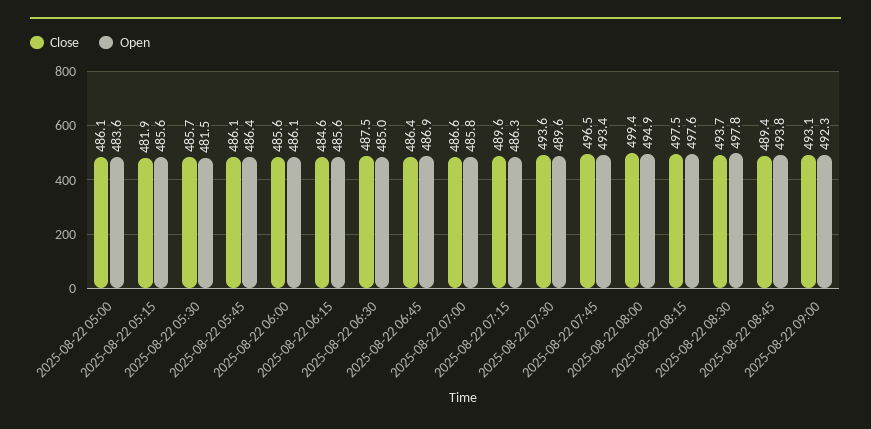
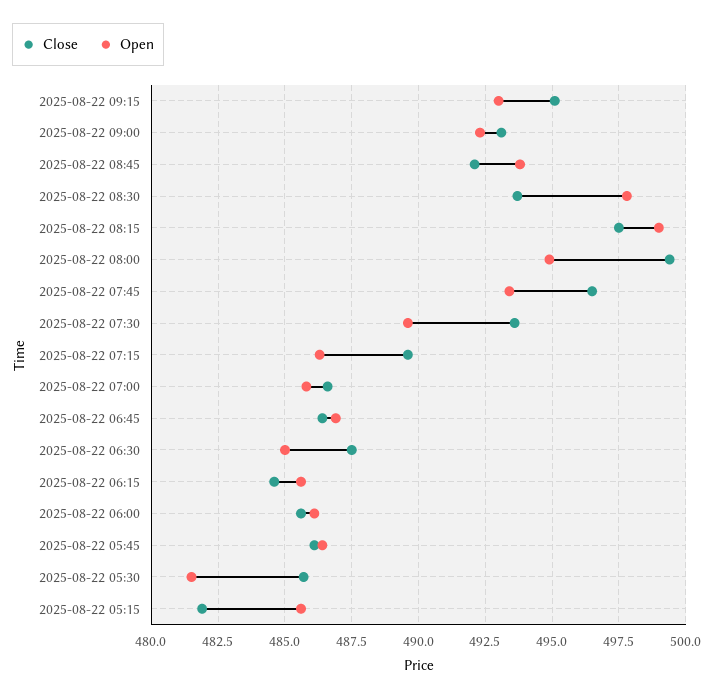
Close, 2025-08-22 05:00: 486.1 -> none
Open, 2025-08-22 05:00: 483.6 -> none
Open, 2025-08-22 08:15: 497.6 -> 499
Close, 2025-08-22 08:45: 489.4 -> 492
Close, 2025-08-22 09:15: none -> 495
Open, 2025-08-22 09:15: none -> 493

